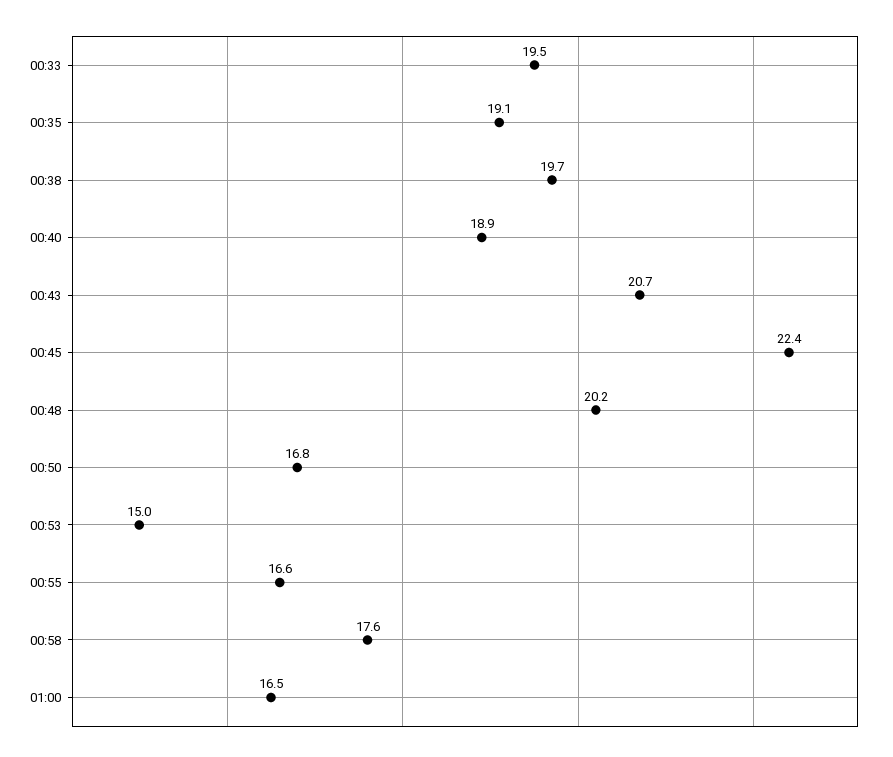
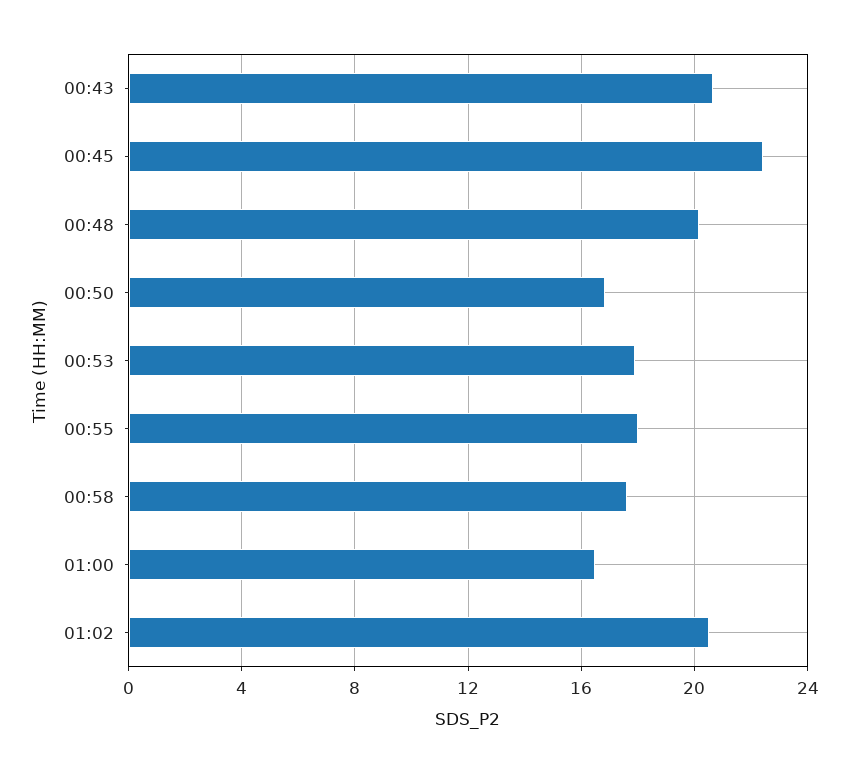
00:33: 19.5 -> none
00:35: 19.1 -> none
00:38: 19.7 -> none
00:40: 18.9 -> none
00:53: 15 -> 18
00:55: 16.6 -> 18
01:02: none -> 20.5

